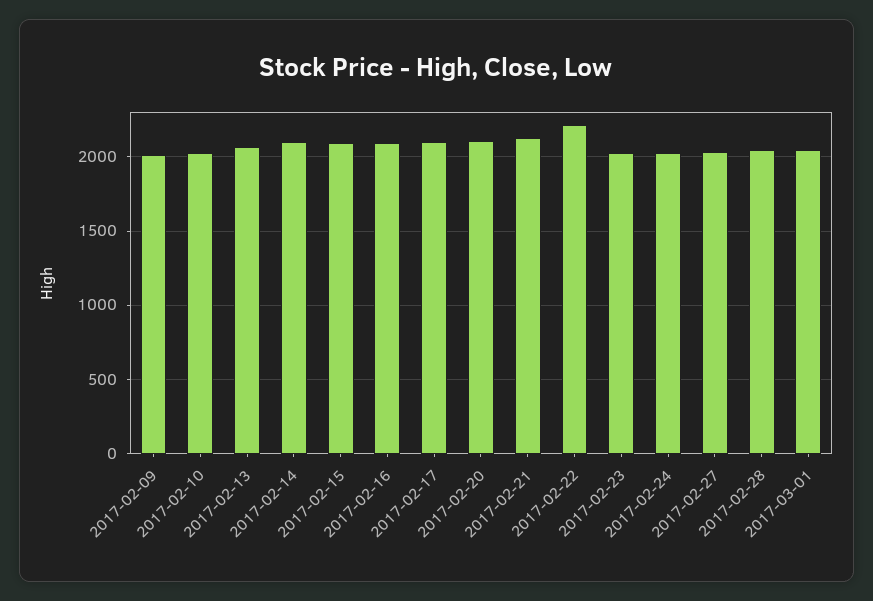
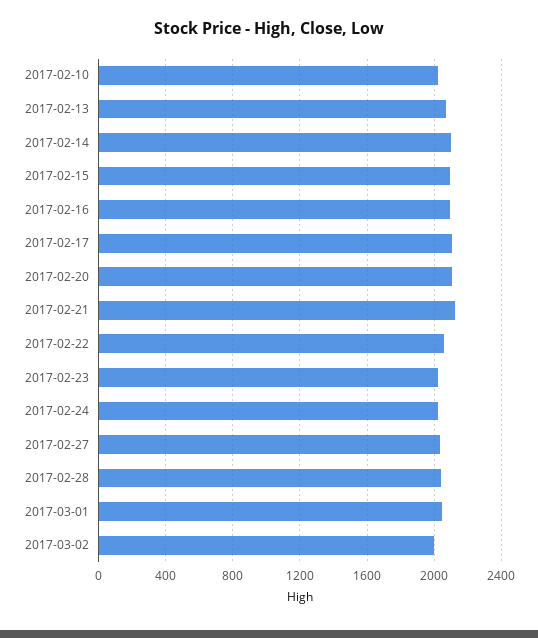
2017-02-09: 2000 -> none
2017-02-22: 2200 -> 2050
2017-03-02: none -> 2000

